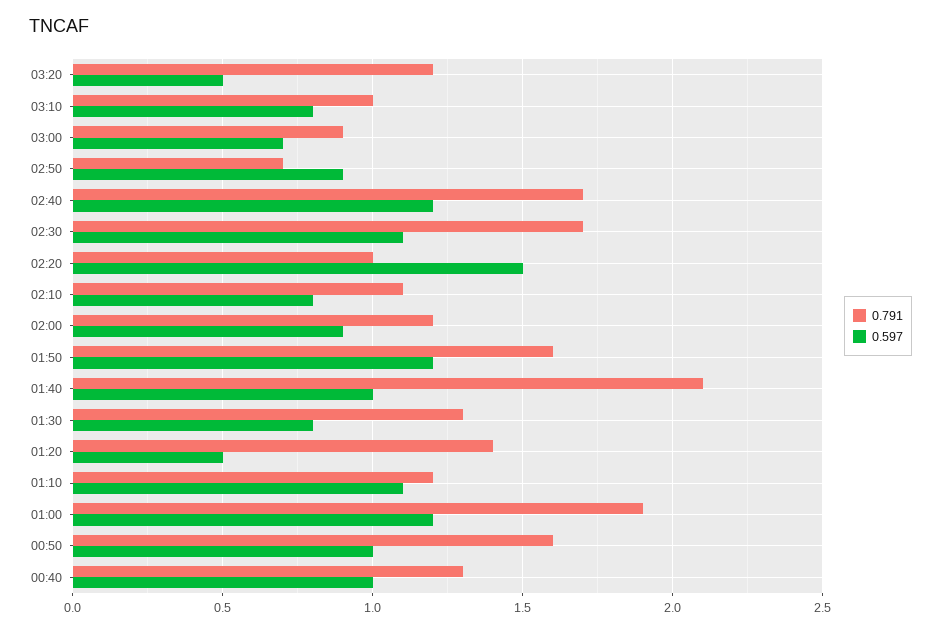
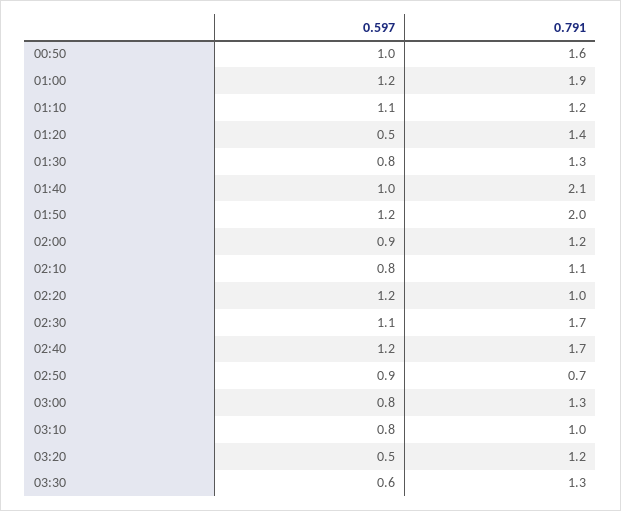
0.791, 03:00: 0.9 -> 1.3
0.597, 03:00: 0.7 -> 0.8
0.597, 02:20: 1.5 -> 1.2
0.791, 01:50: 1.6 -> 2
0.791, 00:40: 1.3 -> none
0.597, 00:40: 1 -> none
0.597, 03:30: none -> 0.6
0.791, 03:30: none -> 1.3

